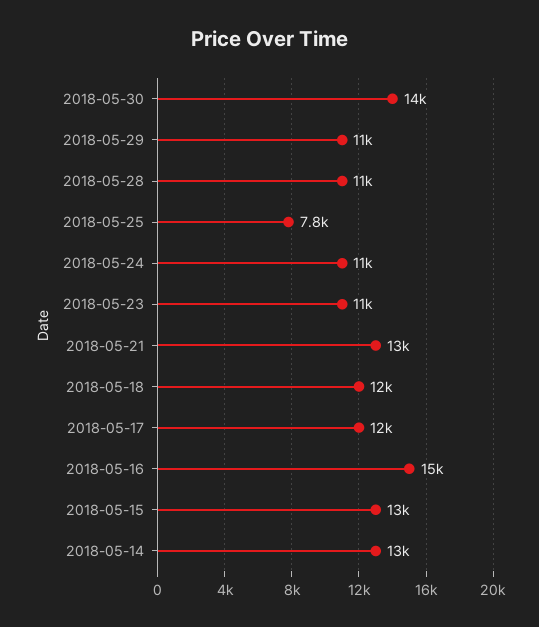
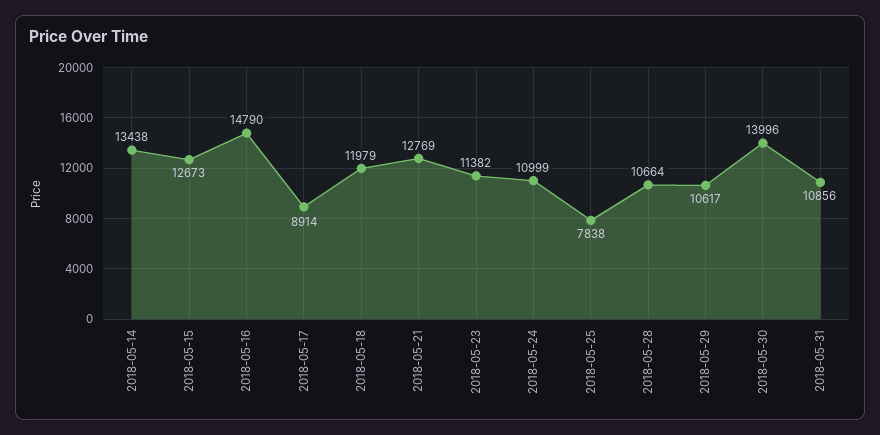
2018-05-17: 12000 -> 8914
2018-05-31: none -> 10856

